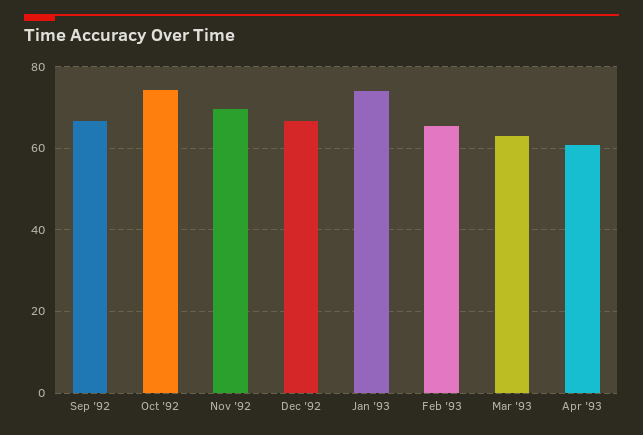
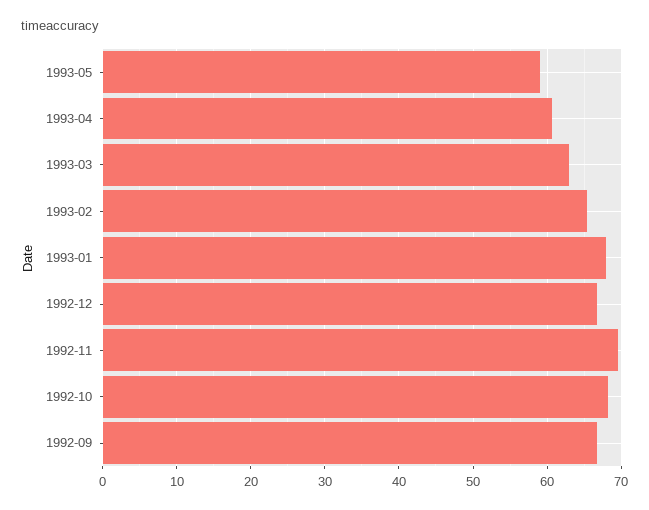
Oct '92: 74 -> 68
Jan '93: 74 -> 68
1993-05: none -> 59

